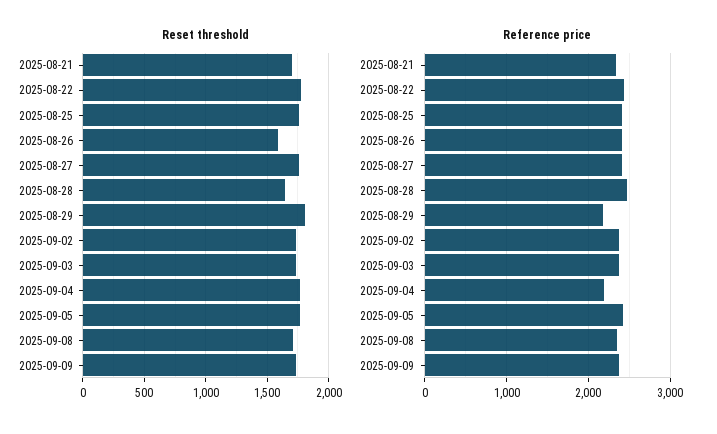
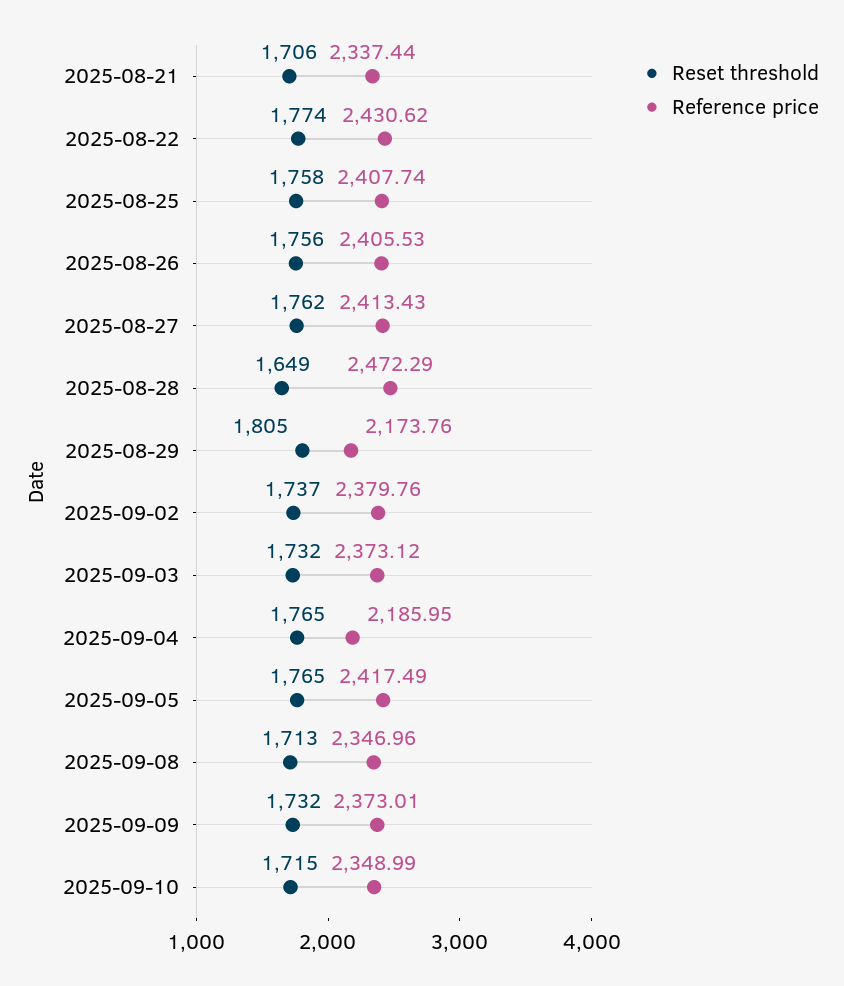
Reset threshold, 2025-08-26: 1600 -> 1756
Reset threshold, 2025-09-10: none -> 1715
Reference price, 2025-09-10: none -> 2348.99

